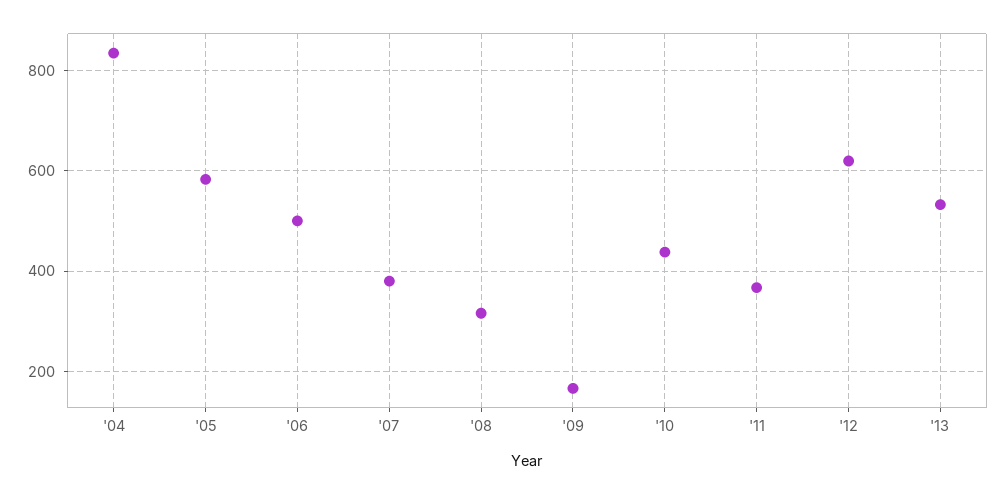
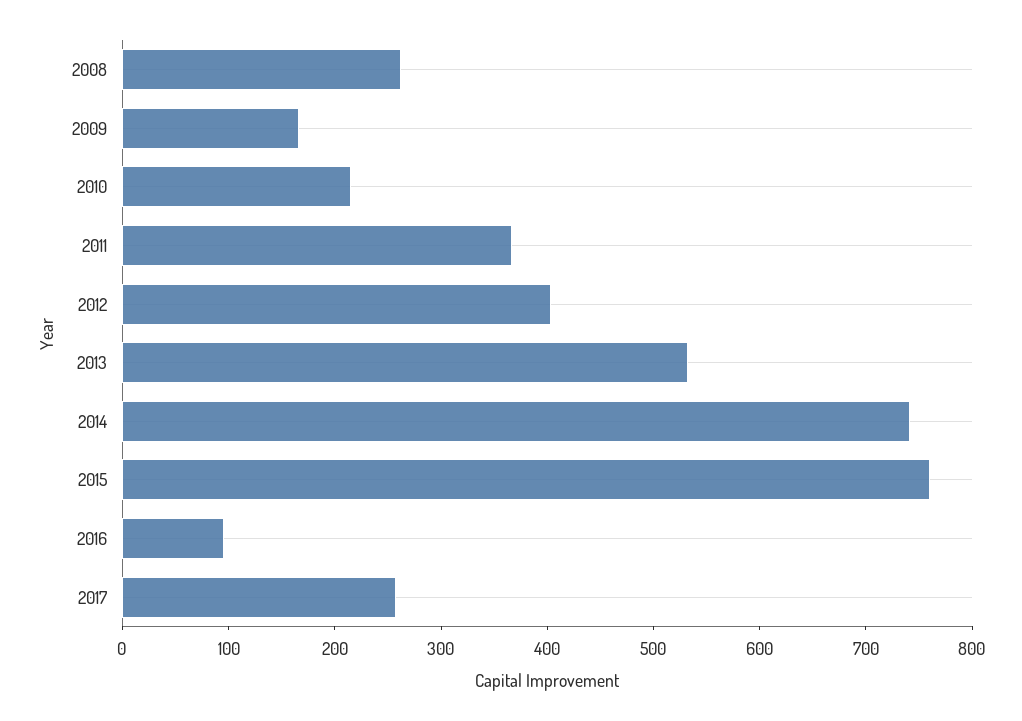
'04: 840 -> none
'05: 580 -> none
'06: 500 -> none
'07: 380 -> none
'08: 320 -> 260
'10: 440 -> 220
'12: 620 -> 400
2014: none -> 740
2015: none -> 760
2016: none -> 100
2017: none -> 260

